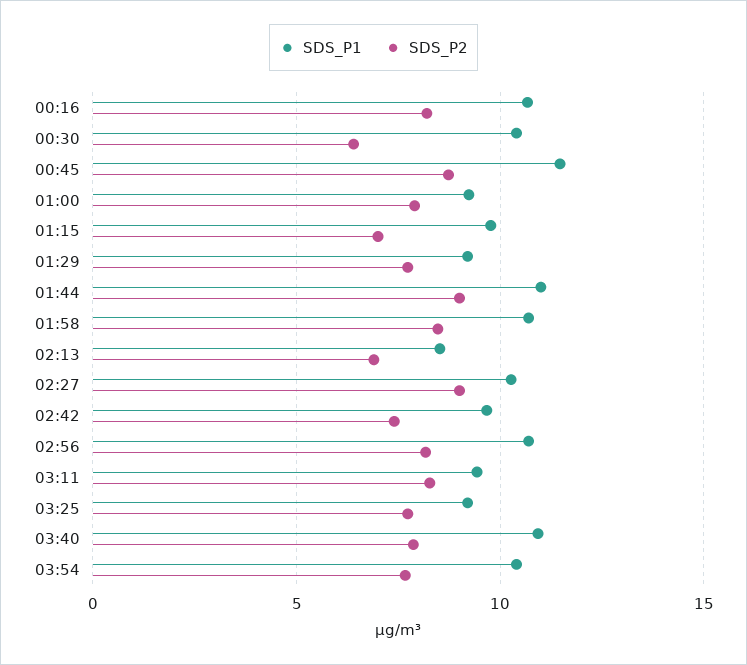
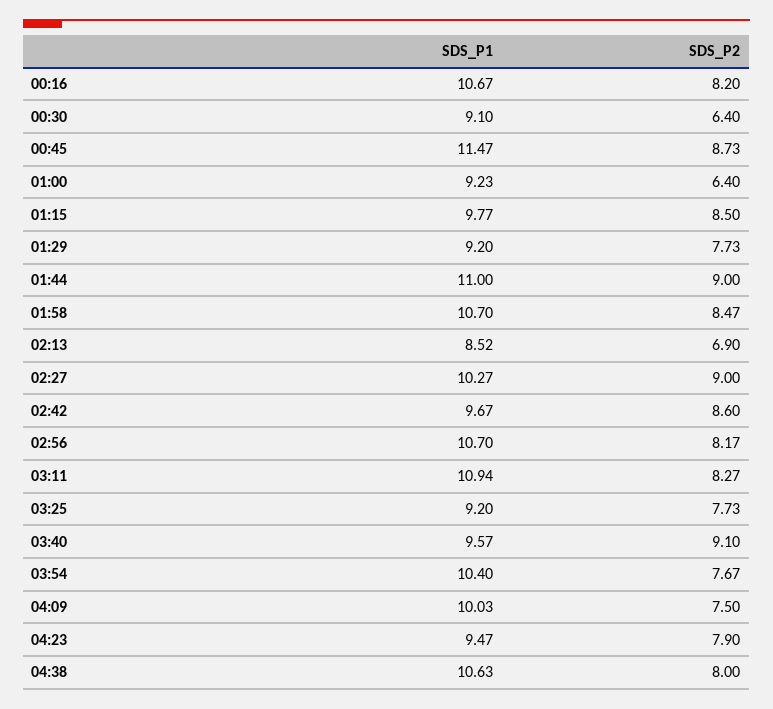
SDS_P1, 00:30: 10.5 -> 9.1
SDS_P2, 01:00: 8 -> 6.4
SDS_P2, 01:15: 7 -> 8.5
SDS_P2, 02:42: 7.5 -> 8.6
SDS_P1, 03:11: 9.5 -> 10.94
SDS_P1, 03:40: 11 -> 9.57
SDS_P2, 03:40: 8 -> 9.1
SDS_P1, 04:09: none -> 10.03
SDS_P2, 04:09: none -> 7.5
SDS_P1, 04:23: none -> 9.47
SDS_P2, 04:23: none -> 7.9
SDS_P1, 04:38: none -> 10.63
SDS_P2, 04:38: none -> 8

